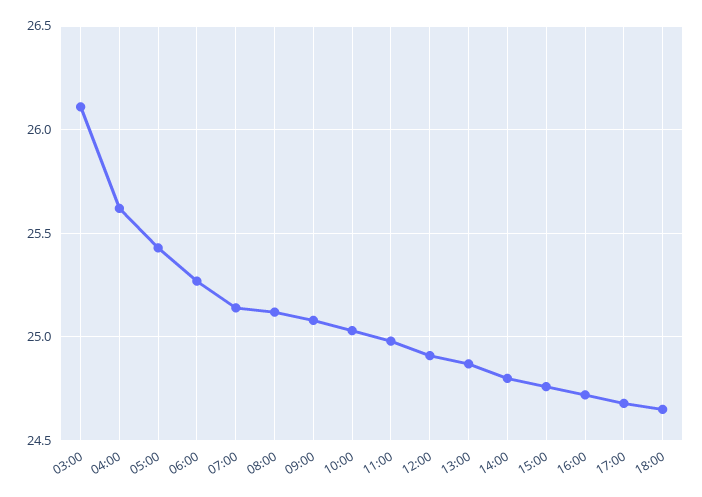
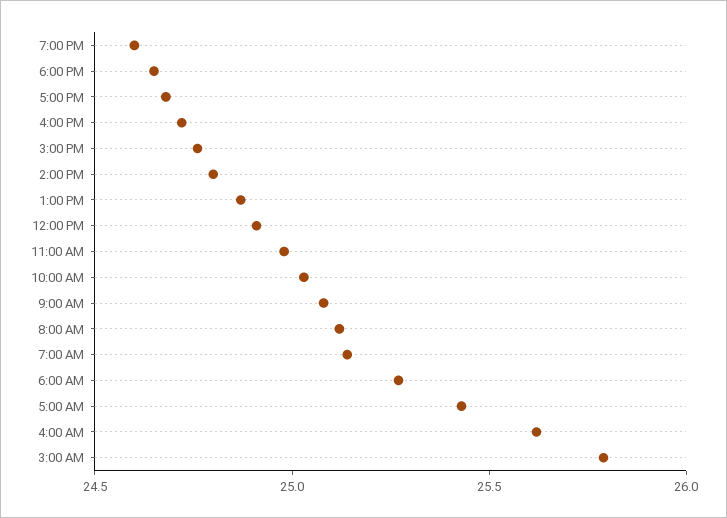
03:00: 26.1 -> 25.8
7:00 PM: none -> 24.6

